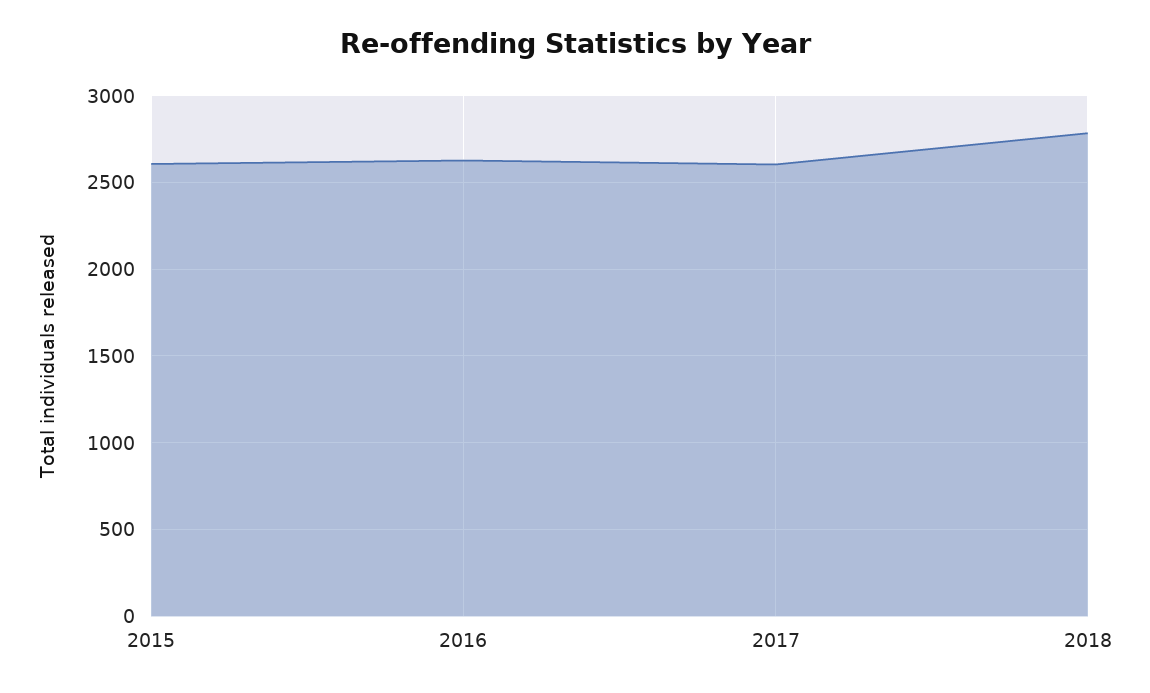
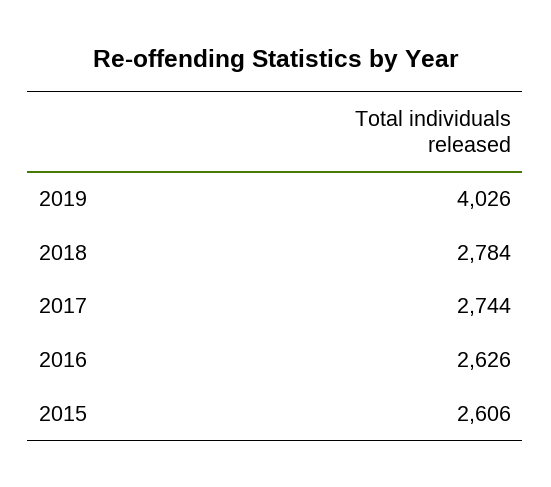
2017: 2600 -> 2744
2019: none -> 4026

